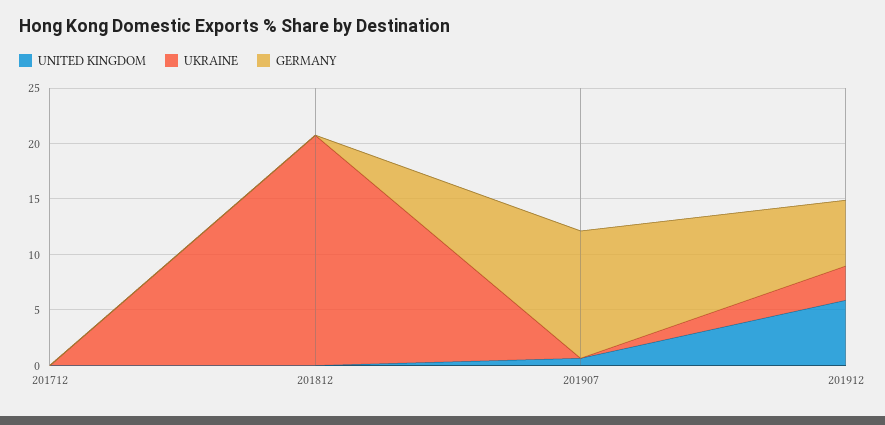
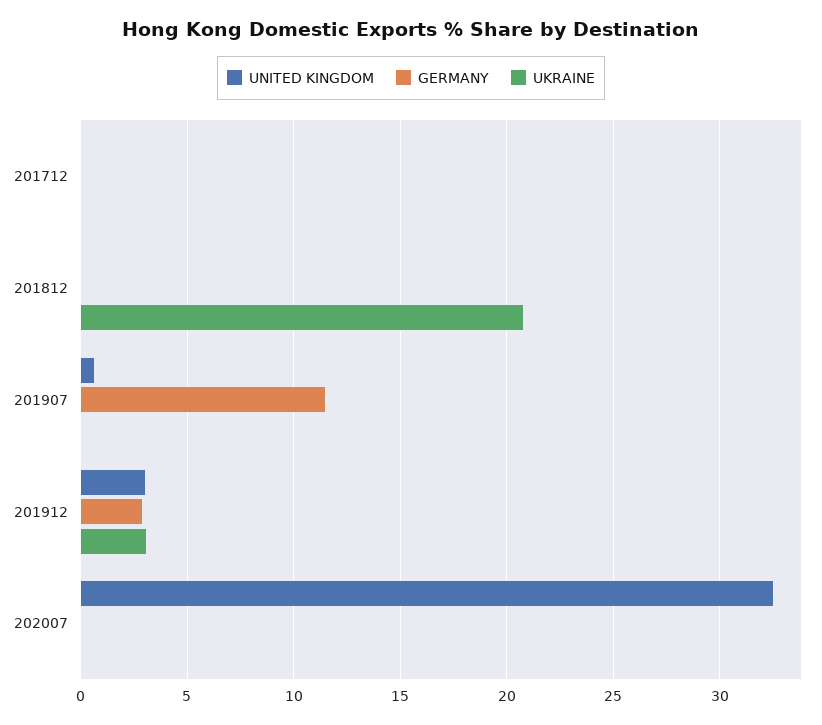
UNITED KINGDOM, 201912: 6 -> 3
GERMANY, 201912: 6 -> 3
UNITED KINGDOM, 202007: none -> 32.5
GERMANY, 202007: none -> 0
UKRAINE, 202007: none -> 0

